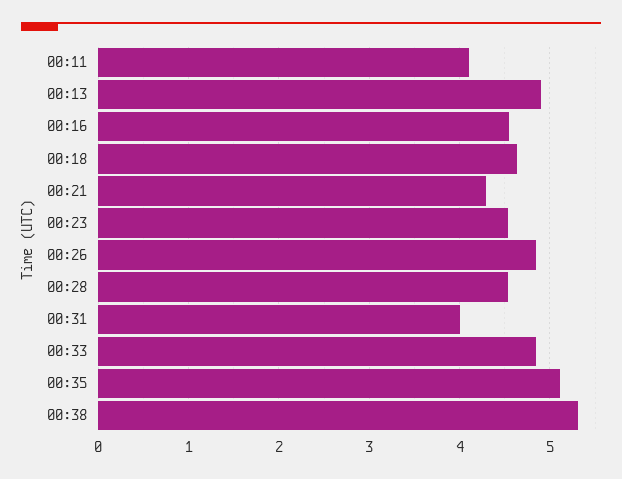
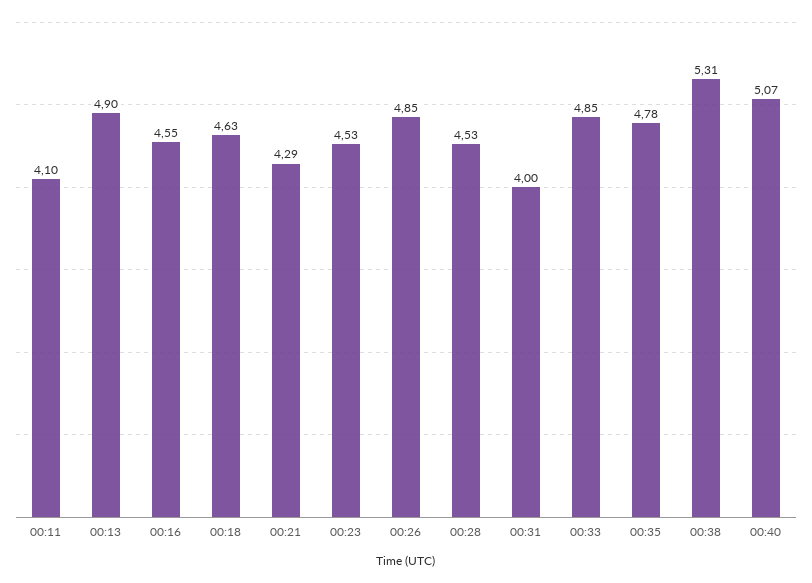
00:35: 5.1 -> 4.78
00:40: none -> 5.07

